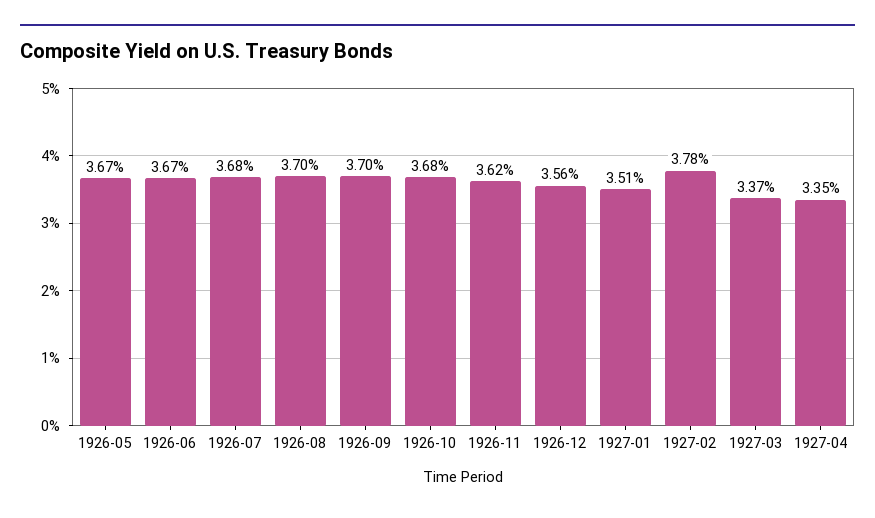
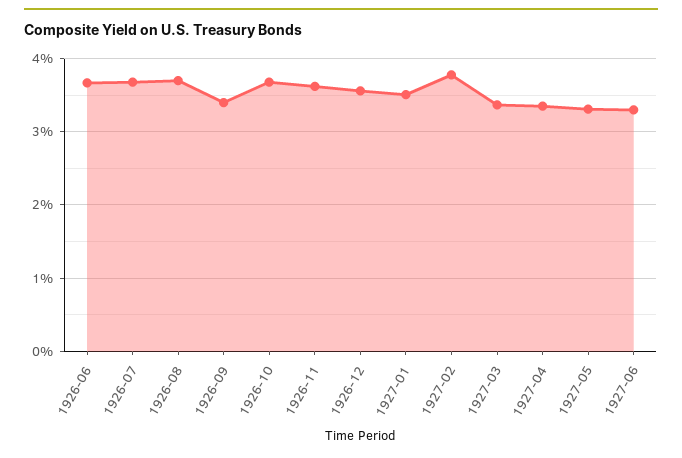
1926-05: 3.67 -> none
1926-09: 3.7 -> 3.4
1927-05: none -> 3.3
1927-06: none -> 3.3

